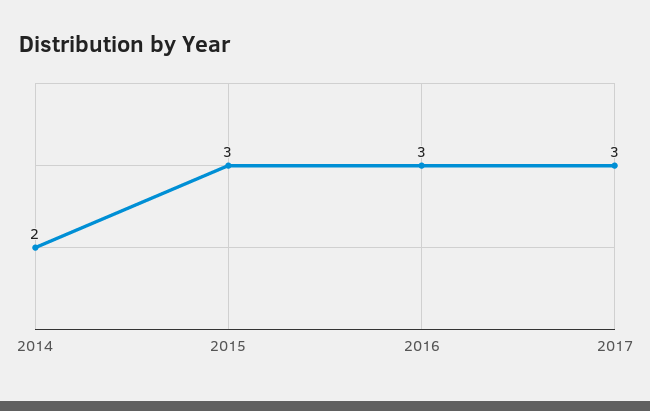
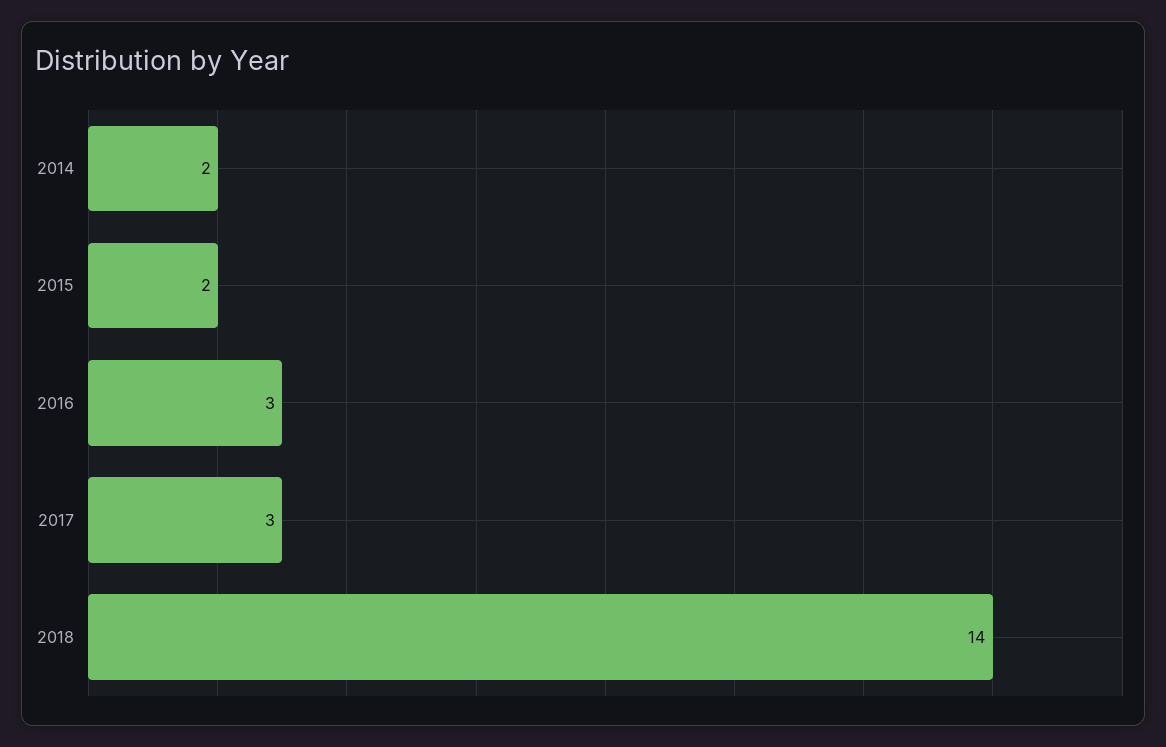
2015: 3 -> 2
2018: none -> 14

